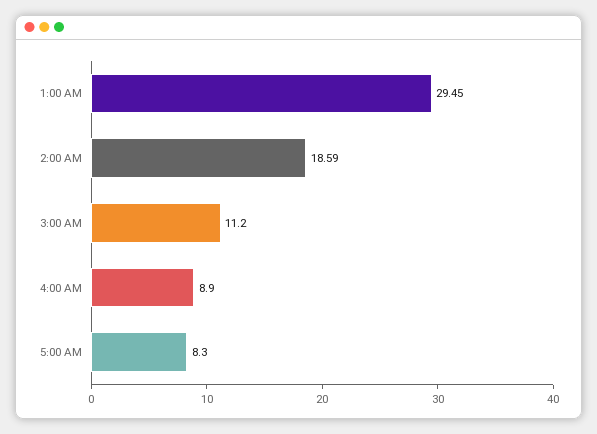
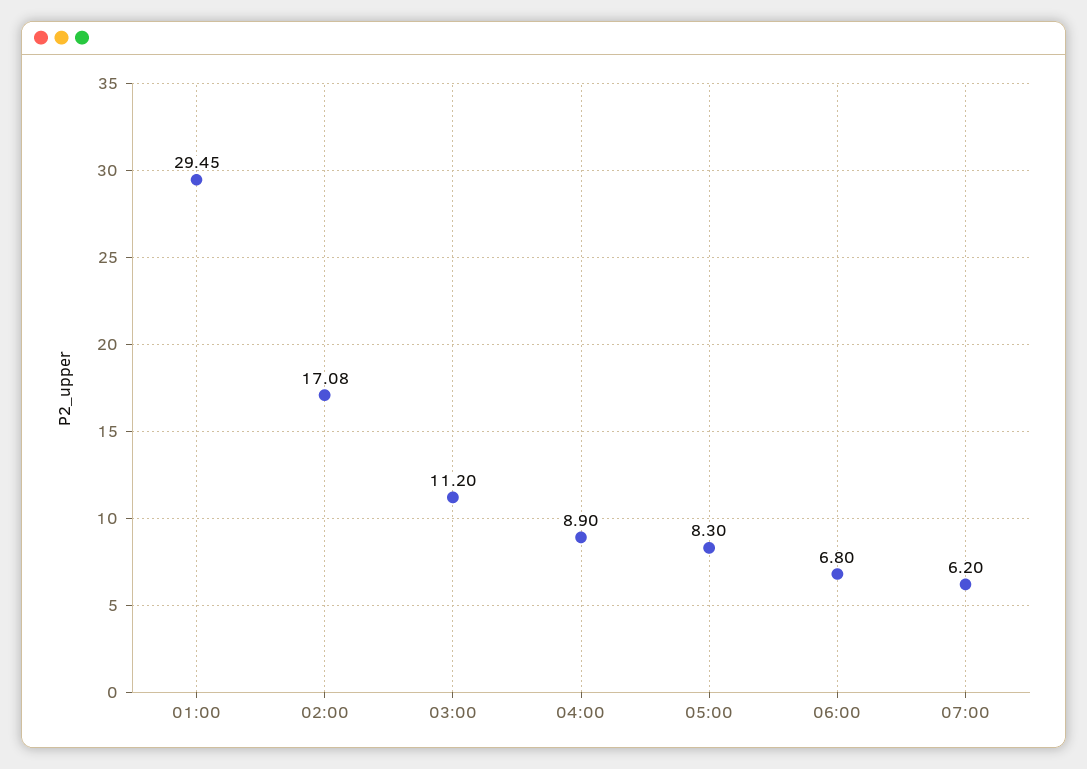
2:00 AM: 18.59 -> 17.08
06:00: none -> 6.8
07:00: none -> 6.2

